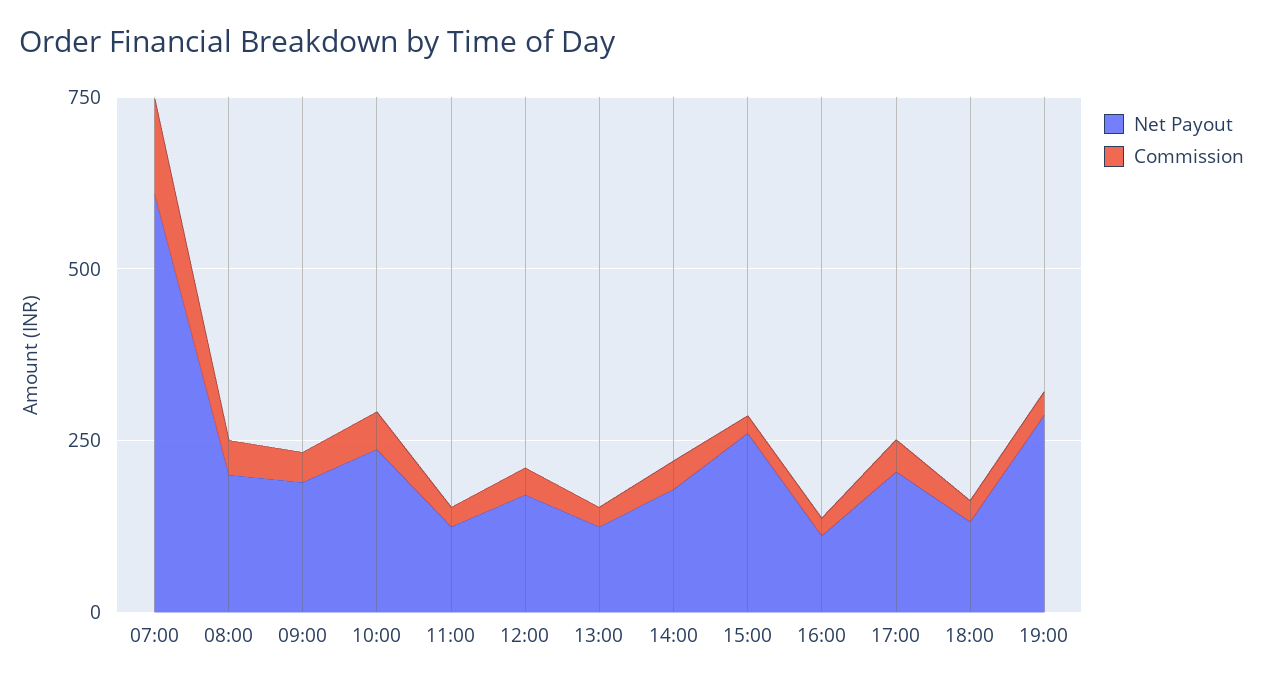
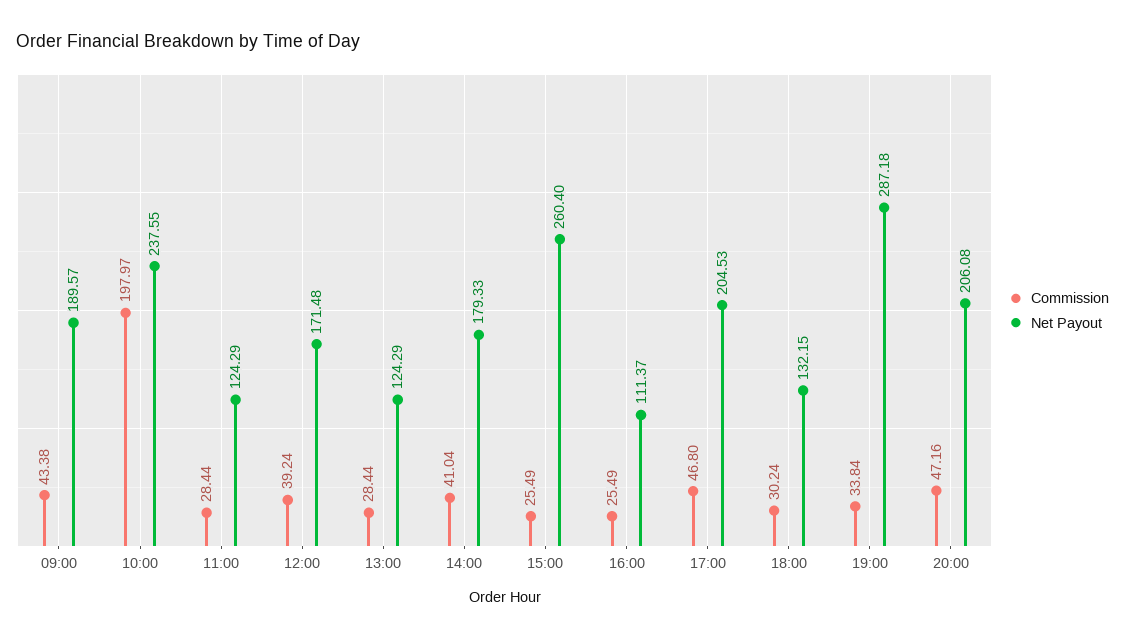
Net Payout, 07:00: 600 -> none
Commission, 07:00: 150 -> none
Net Payout, 08:00: 200 -> none
Commission, 08:00: 50 -> none
Commission, 10:00: 50 -> 197.97
Commission, 20:00: none -> 47.16
Net Payout, 20:00: none -> 206.08

